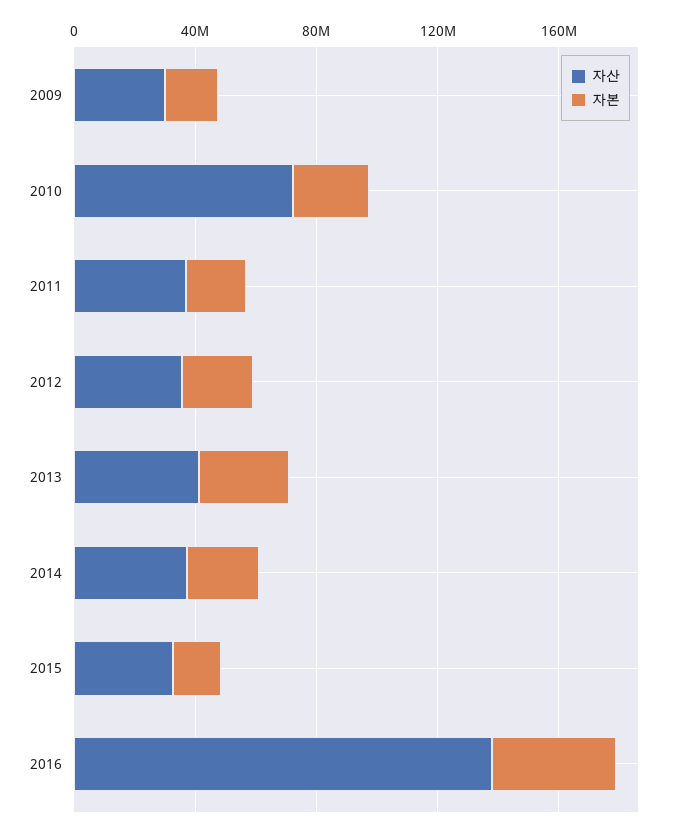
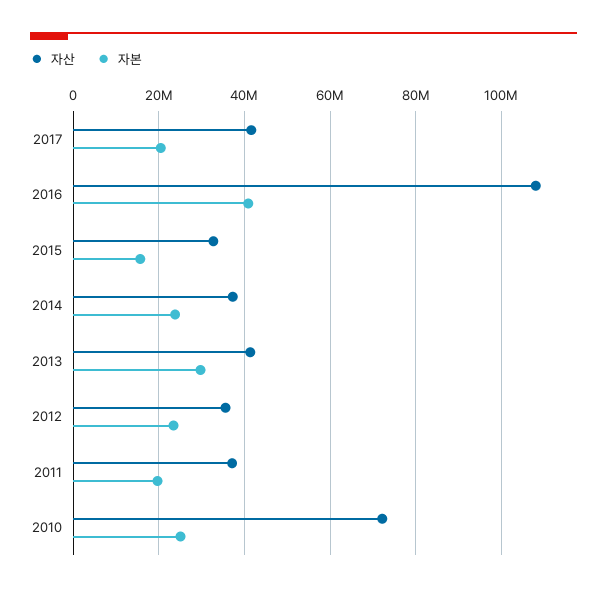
자산, 2009: 30000000 -> none
자본, 2009: 20000000 -> none
자산, 2016: 140000000 -> 108000000
자산, 2017: none -> 42000000
자본, 2017: none -> 20000000

